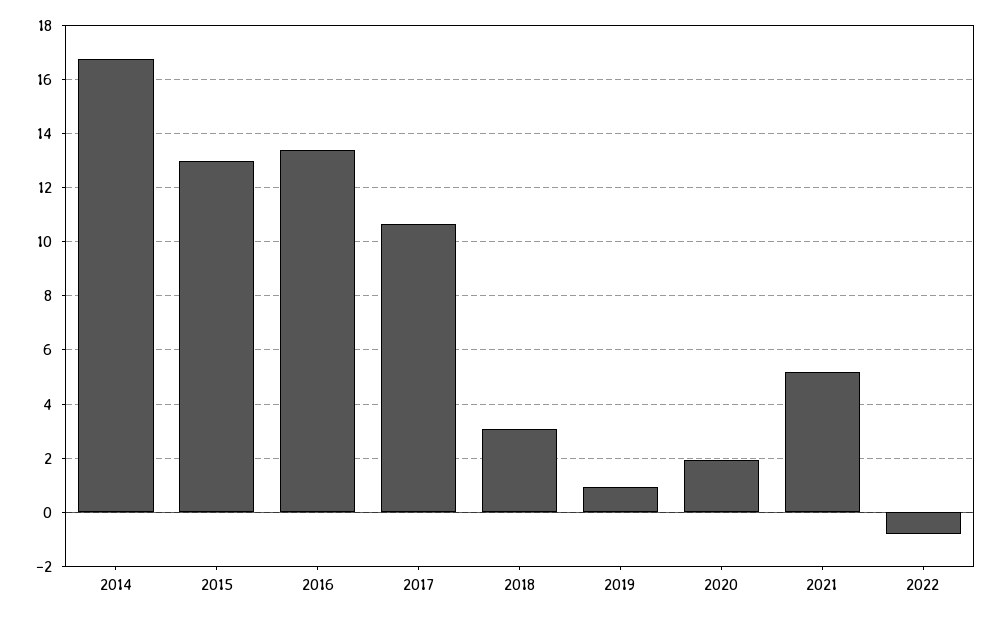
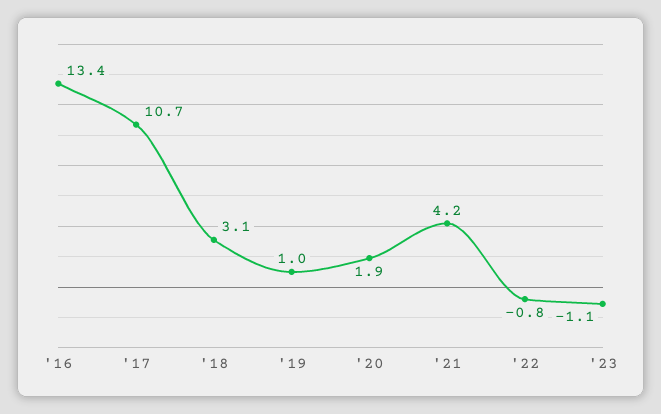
2014: 16.75 -> none
2015: 13 -> none
2021: 5.25 -> 4.2
'23: none -> -1.1

